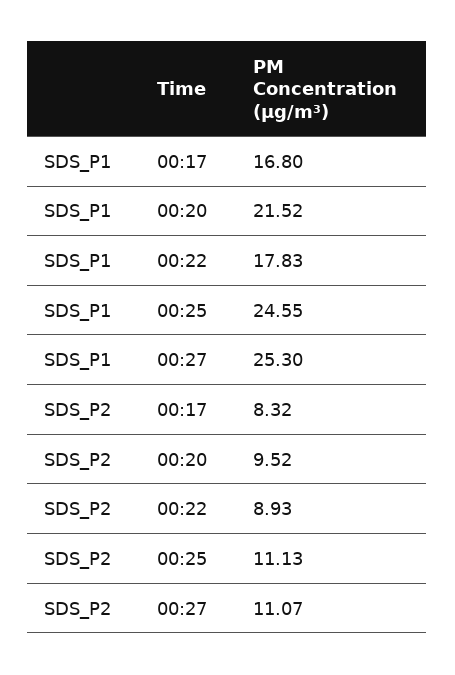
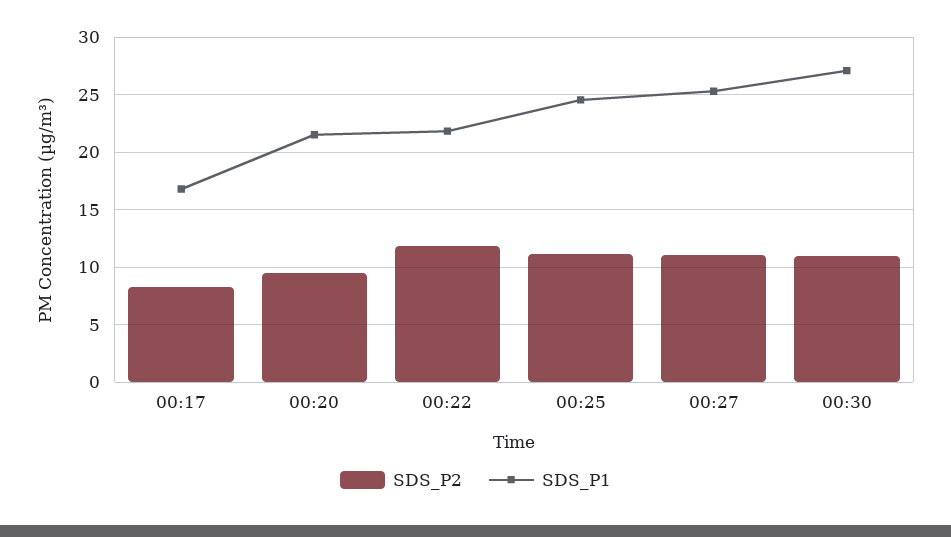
SDS_P1, 00:22: 17.83 -> 22
SDS_P2, 00:22: 8.93 -> 12
SDS_P2, 00:30: none -> 11
SDS_P1, 00:30: none -> 27

